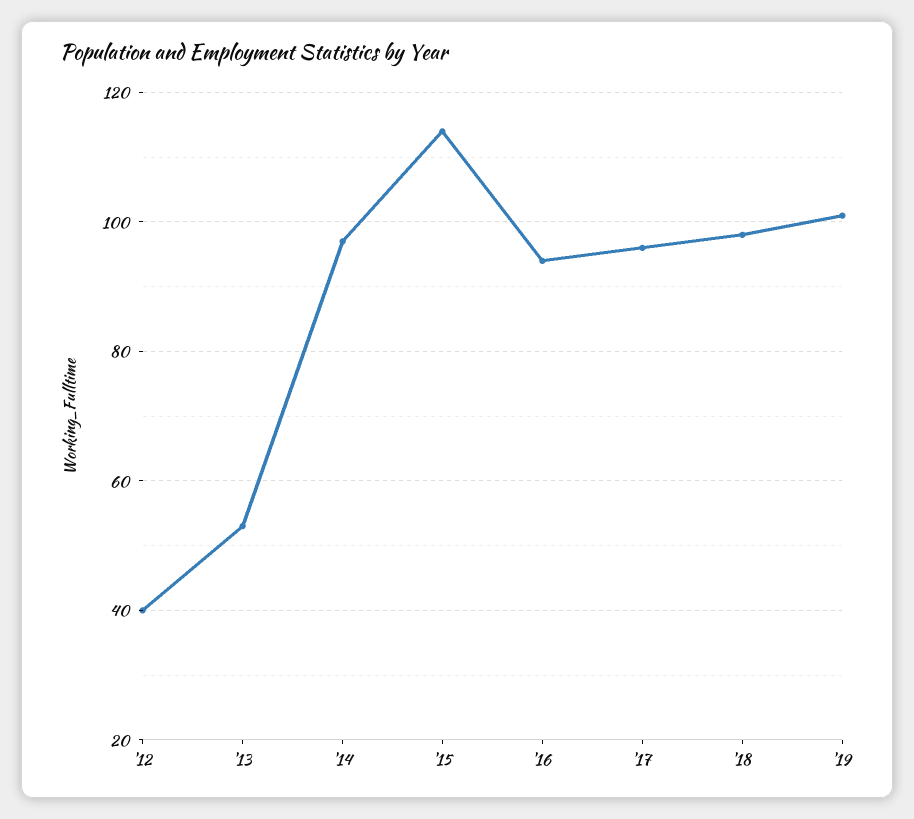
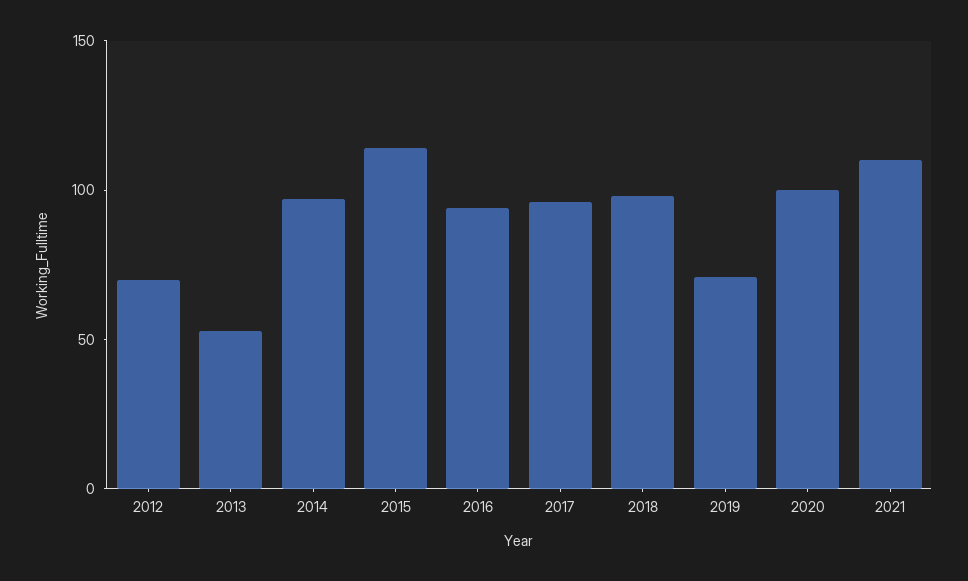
'12: 40 -> 70
'19: 100 -> 70
2020: none -> 100
2021: none -> 110

